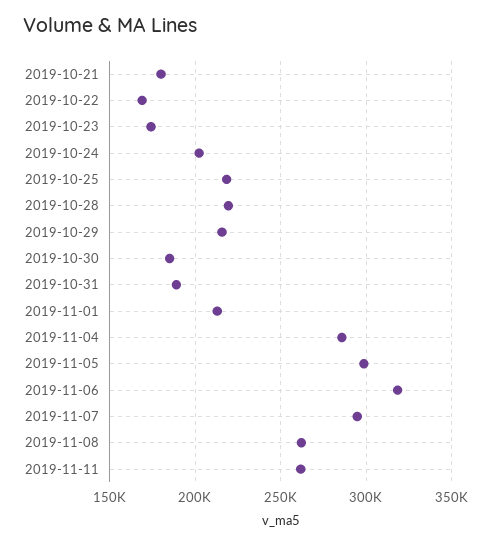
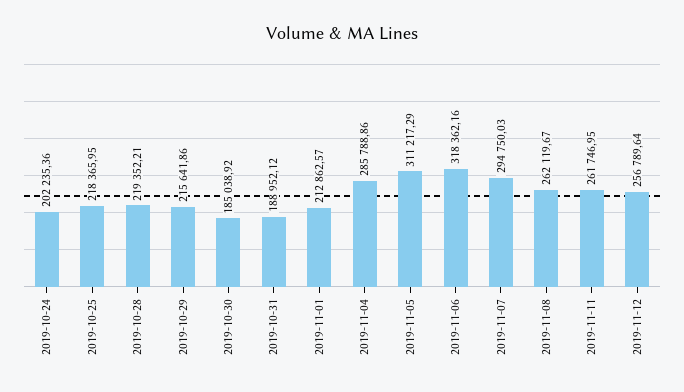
2019-10-21: 180000 -> none
2019-10-22: 170000 -> none
2019-10-23: 175000 -> none
2019-11-05: 300000 -> 311217.29
2019-11-12: none -> 256789.64

